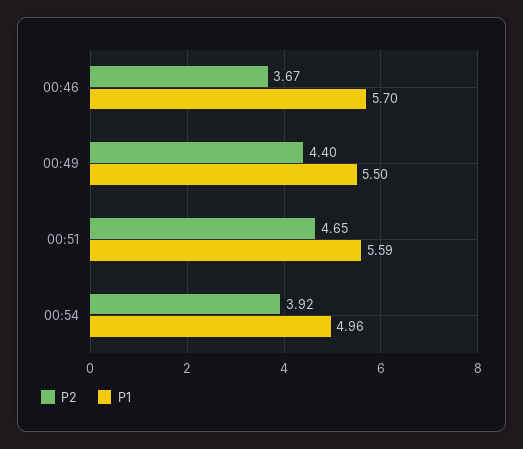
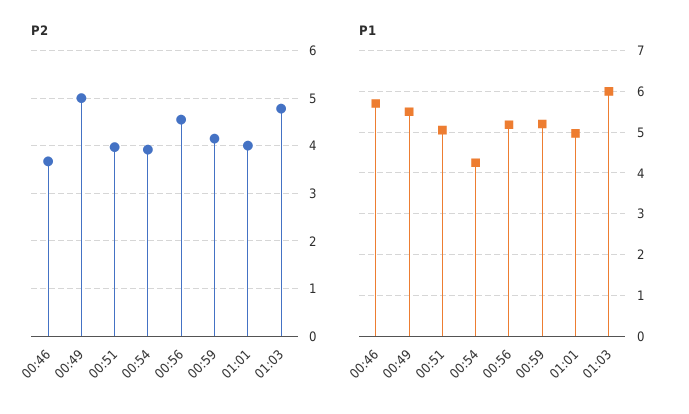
P2, 00:49: 4.4 -> 5
P2, 00:51: 4.65 -> 4
P1, 00:51: 5.59 -> 5
P1, 00:54: 4.96 -> 4.2
P2, 00:56: none -> 4.6
P2, 00:59: none -> 4.2
P2, 01:01: none -> 4
P2, 01:03: none -> 4.8
P1, 00:56: none -> 5.2
P1, 00:59: none -> 5.2
P1, 01:01: none -> 5
P1, 01:03: none -> 6

